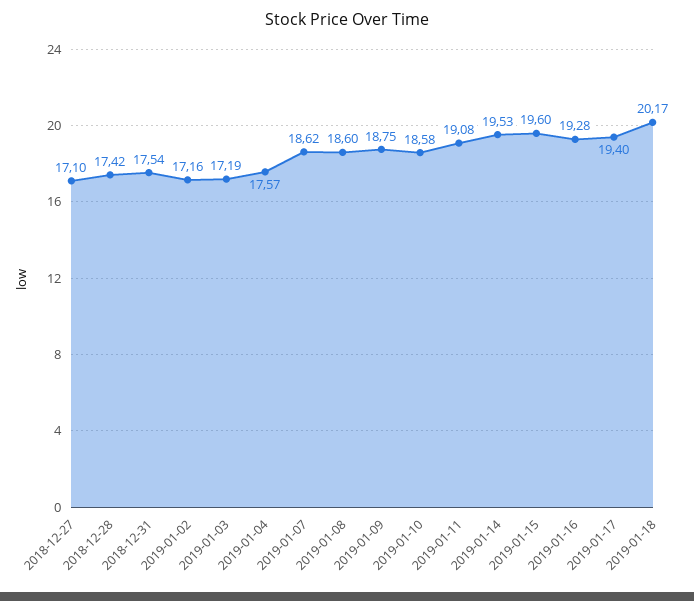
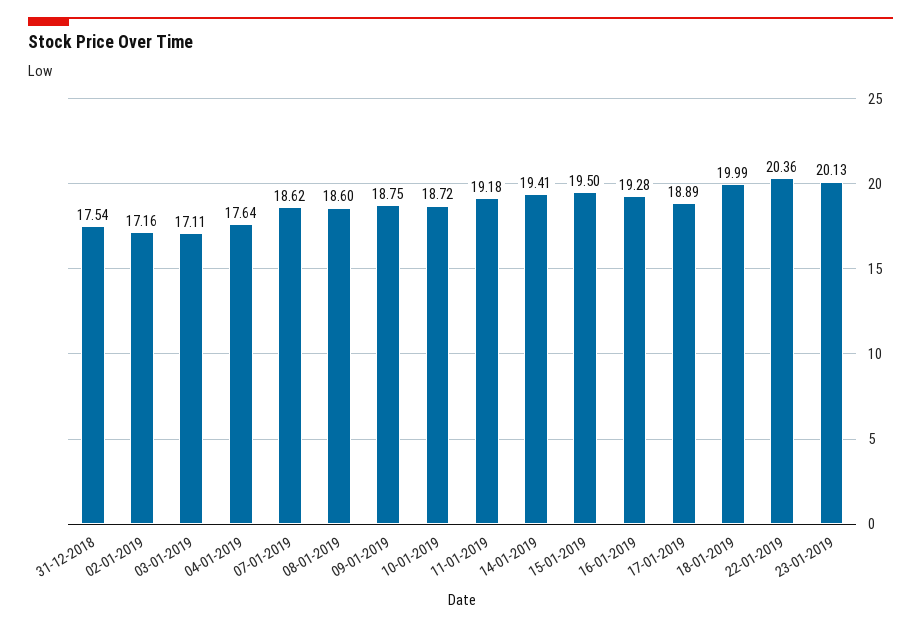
2018-12-27: 17.1 -> none
2018-12-28: 17.42 -> none
2019-01-03: 17.19 -> 17.11
2019-01-04: 17.57 -> 17.64
2019-01-10: 18.58 -> 18.72
2019-01-11: 19.08 -> 19.18
2019-01-14: 19.53 -> 19.41
2019-01-15: 19.6 -> 19.5
2019-01-17: 19.4 -> 18.89
2019-01-18: 20.17 -> 19.99
22-01-2019: none -> 20.36
23-01-2019: none -> 20.13

